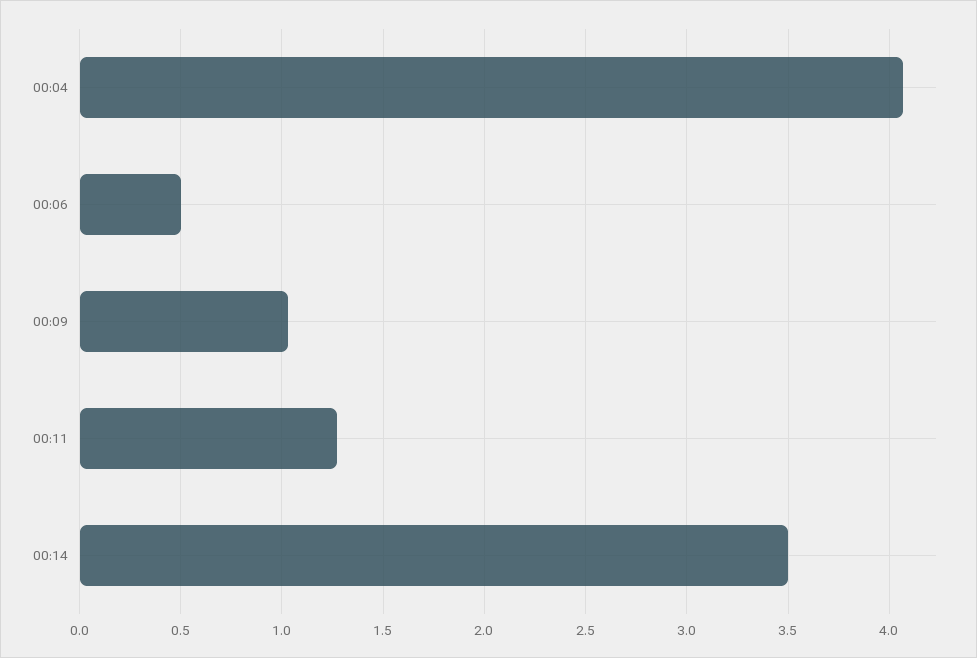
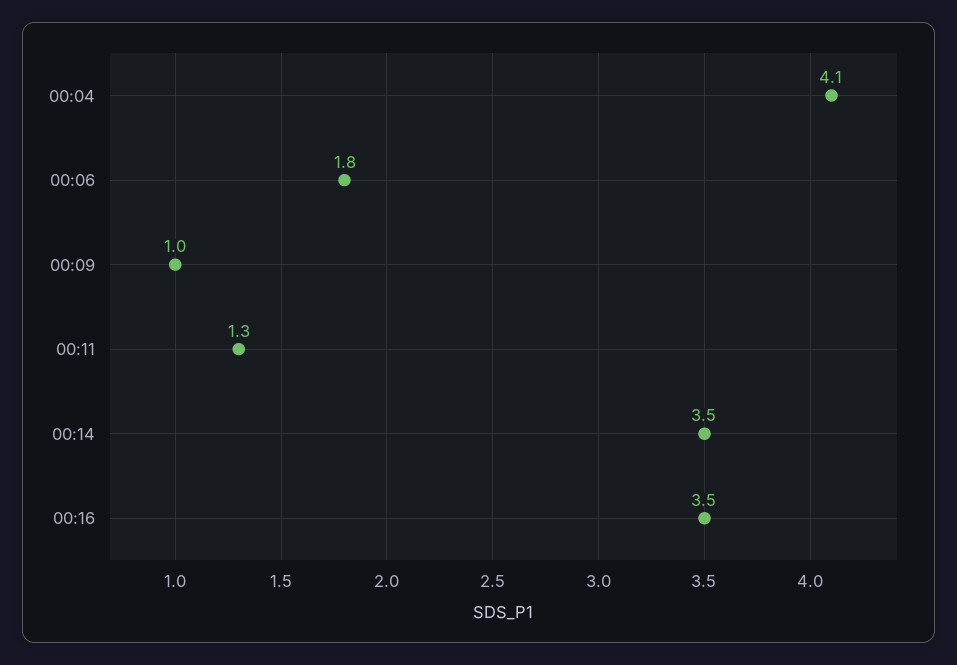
00:06: 0.5 -> 1.8
00:16: none -> 3.5

